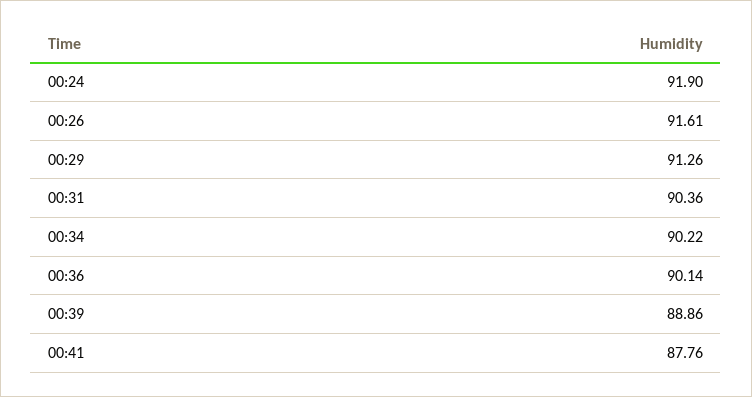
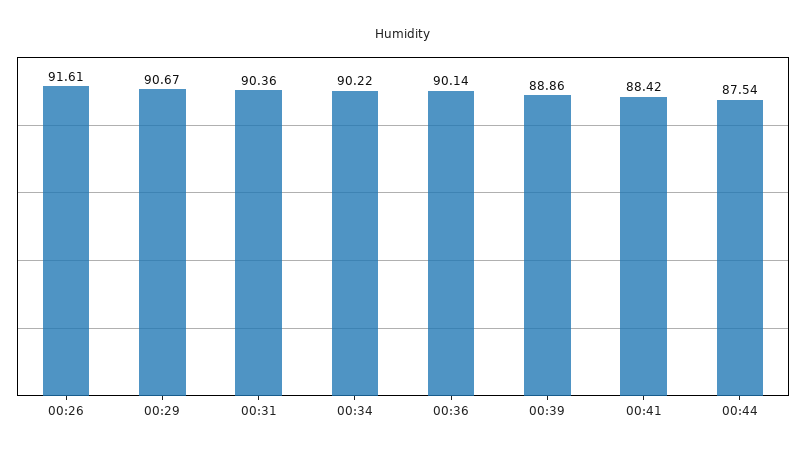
00:24: 91.9 -> none
00:29: 91.26 -> 90.67
00:41: 87.76 -> 88.42
00:44: none -> 87.54

